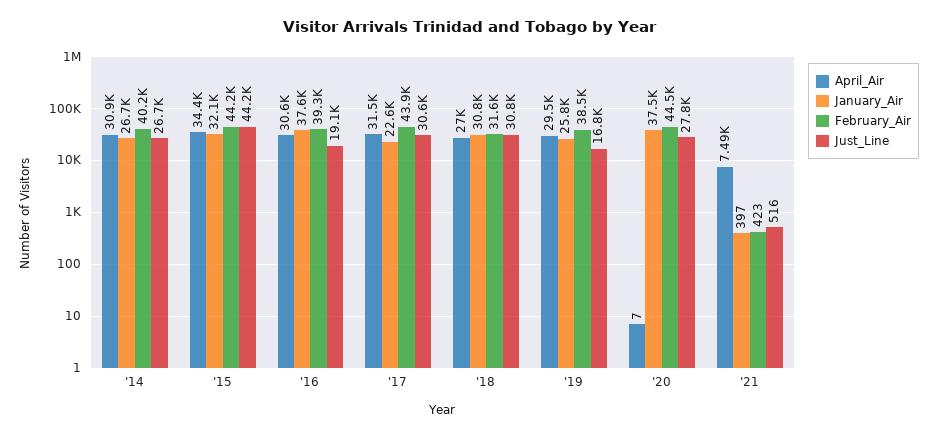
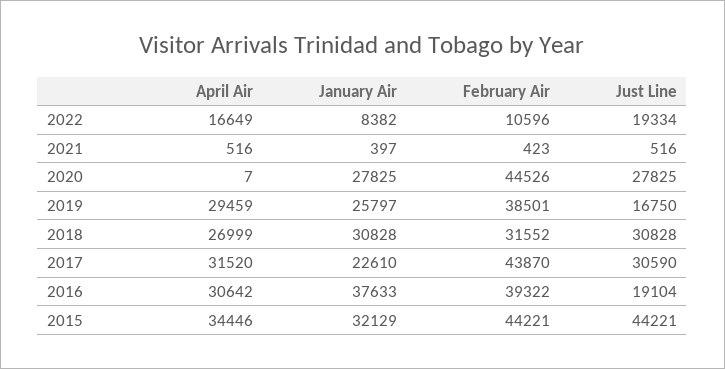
April_Air, '14: 30900 -> none
January_Air, '14: 26700 -> none
February_Air, '14: 40200 -> none
Just_Line, '14: 26700 -> none
January_Air, '20: 37500 -> 27825
April_Air, '21: 7490 -> 516
April_Air, 2022: none -> 16649
January_Air, 2022: none -> 8382
February_Air, 2022: none -> 10596
Just_Line, 2022: none -> 19334

